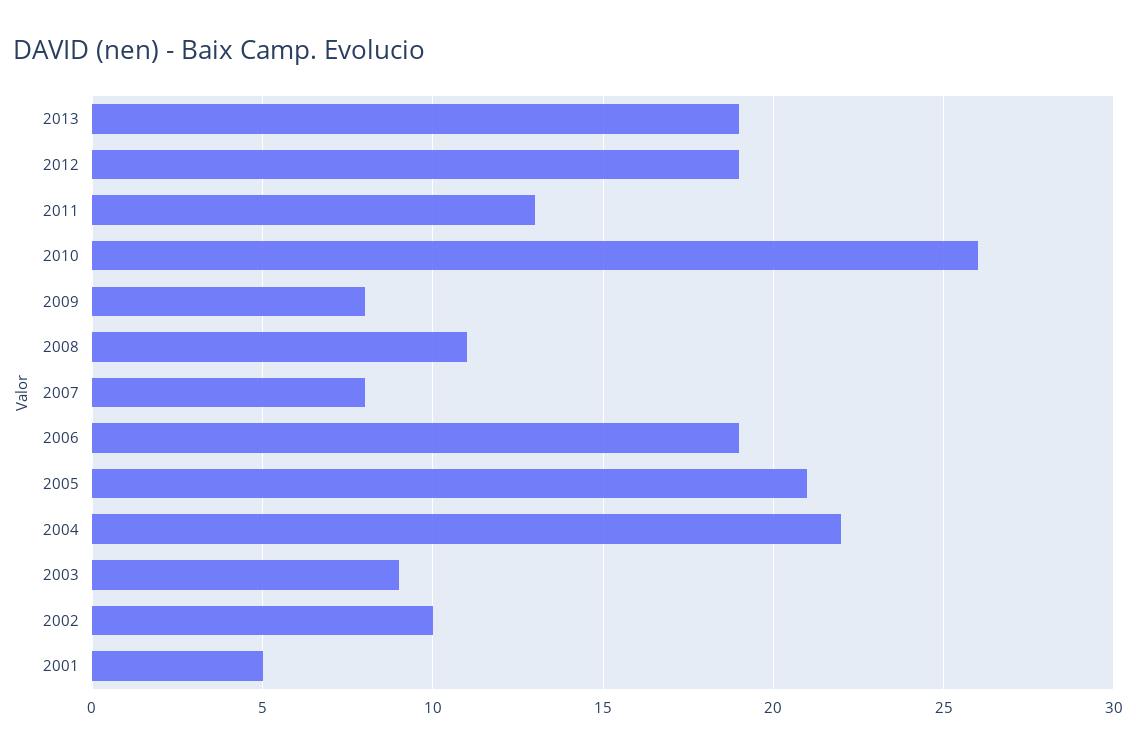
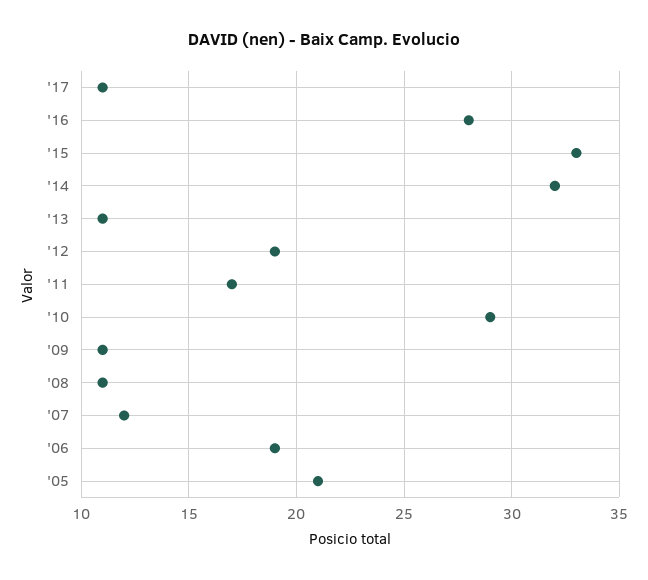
2013: 19 -> 11
2011: 13 -> 17
2010: 26 -> 29
2009: 8 -> 11
2007: 8 -> 12
2004: 22 -> none
2003: 9 -> none
2002: 10 -> none
2001: 5 -> none
'17: none -> 11
'16: none -> 28
'15: none -> 33
'14: none -> 32

